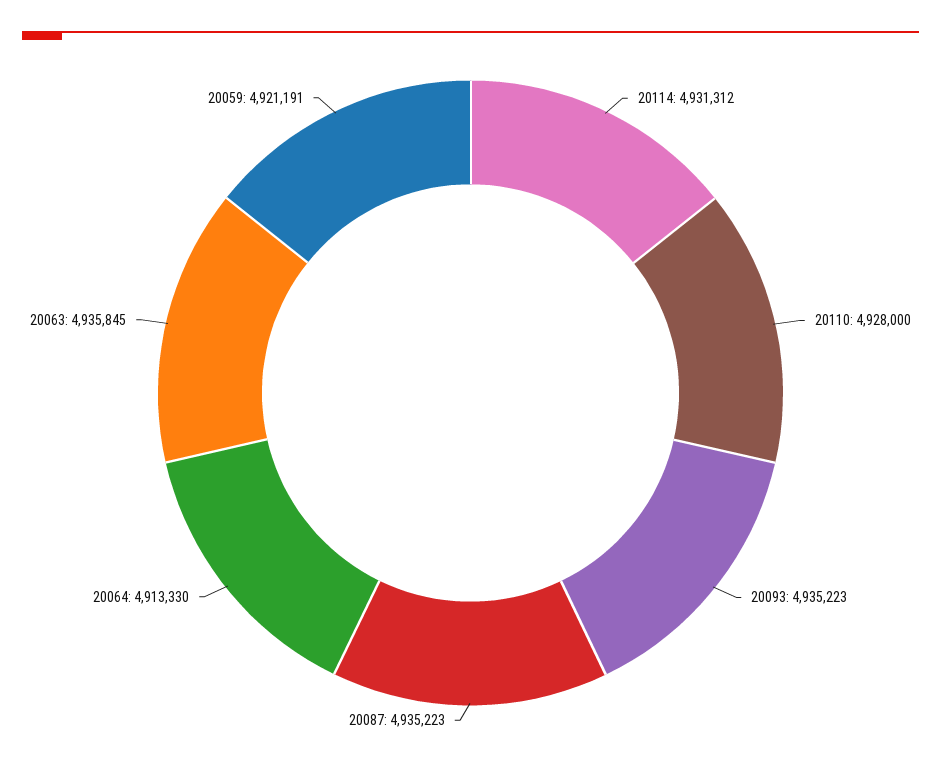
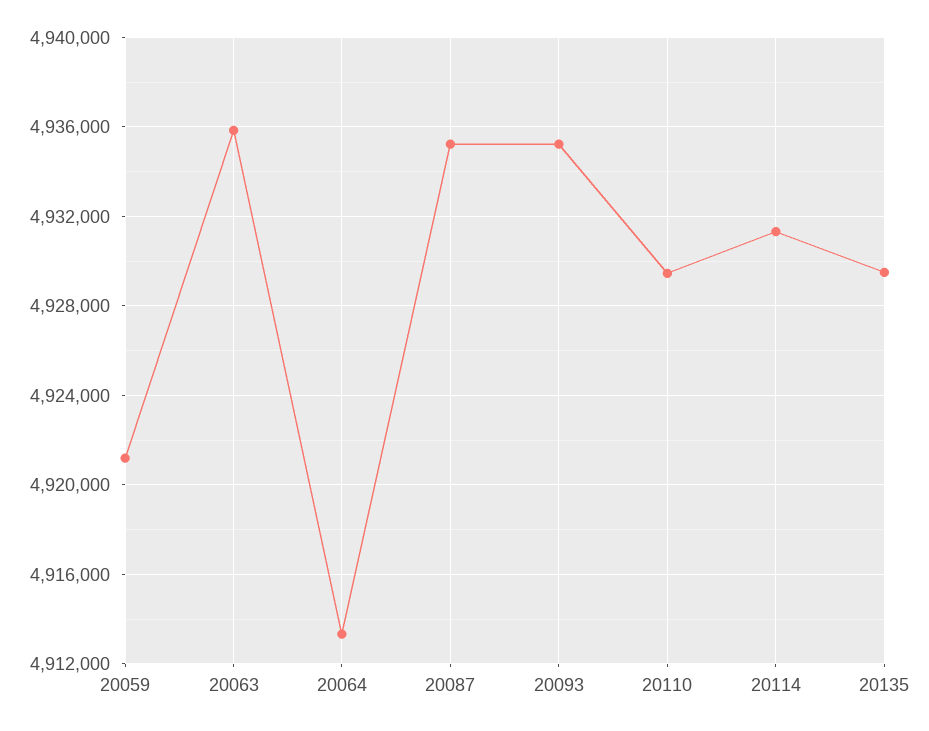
20110: 4928000 -> 4929500
20135: none -> 4929500

